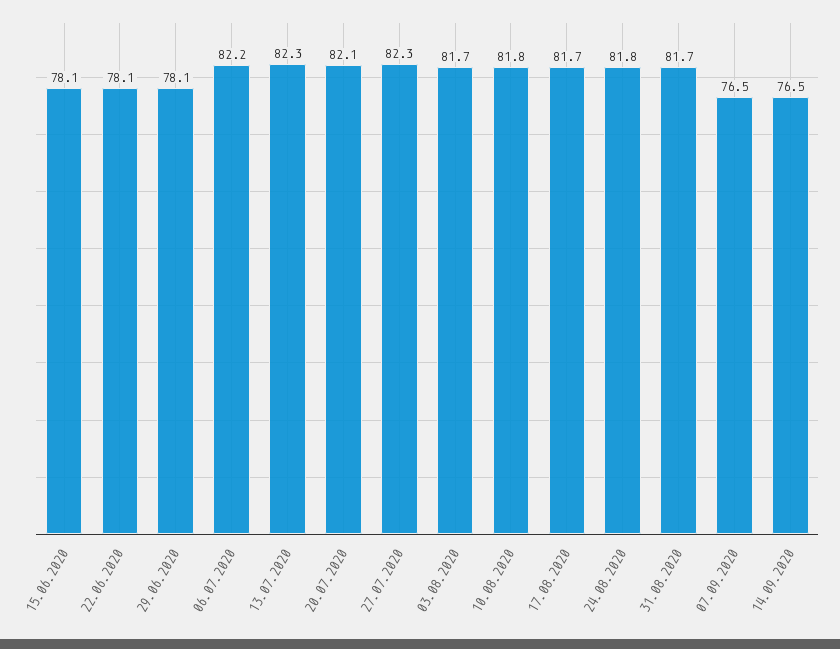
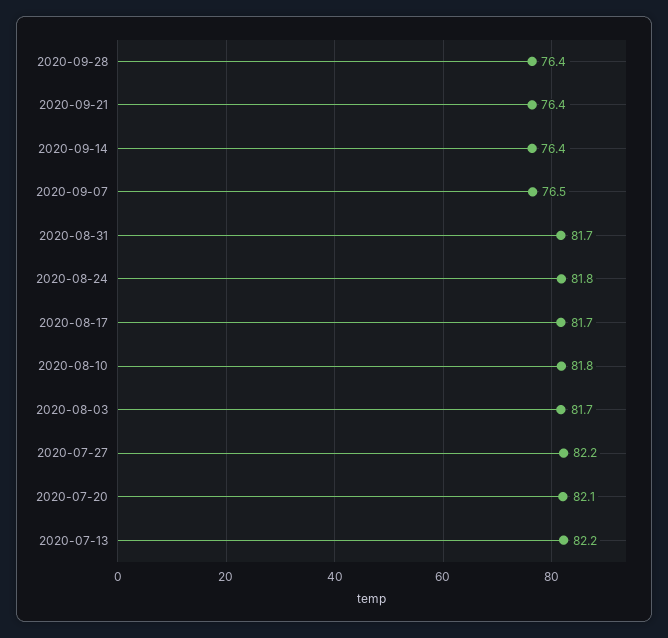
15.06.2020: 78.1 -> none
22.06.2020: 78.1 -> none
29.06.2020: 78.1 -> none
06.07.2020: 82.2 -> none
13.07.2020: 82.3 -> 82.2
27.07.2020: 82.3 -> 82.2
14.09.2020: 76.5 -> 76.4
2020-09-28: none -> 76.4
2020-09-21: none -> 76.4

